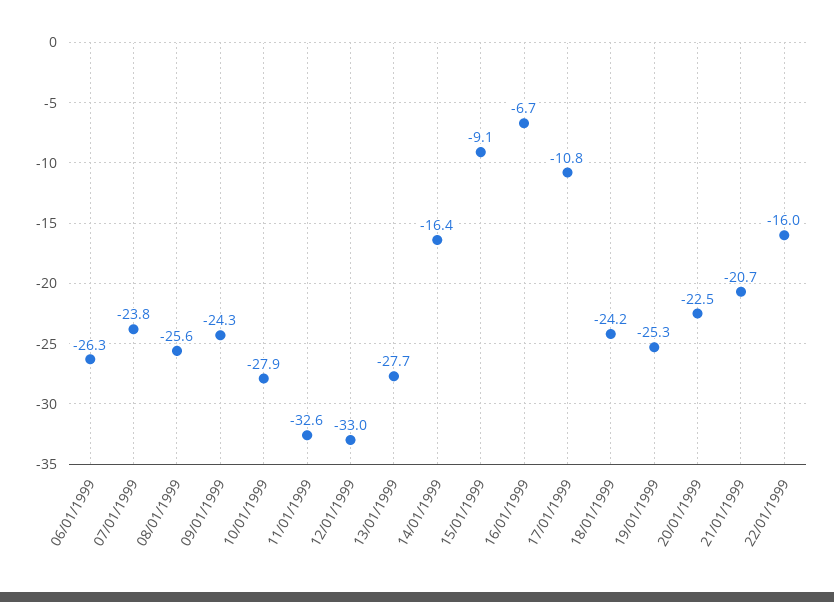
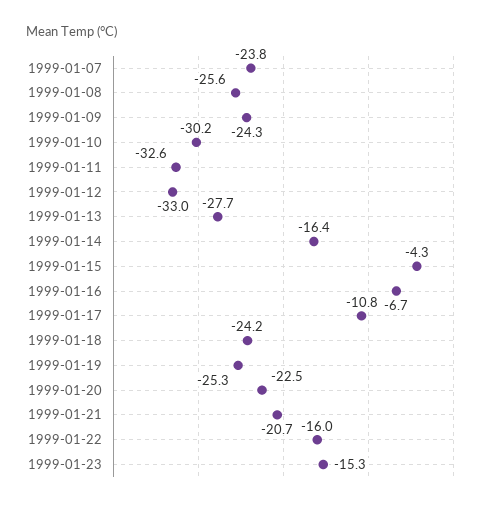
06/01/1999: -26.3 -> none
10/01/1999: -27.9 -> -30.2
15/01/1999: -9.1 -> -4.3
1999-01-23: none -> -15.3

